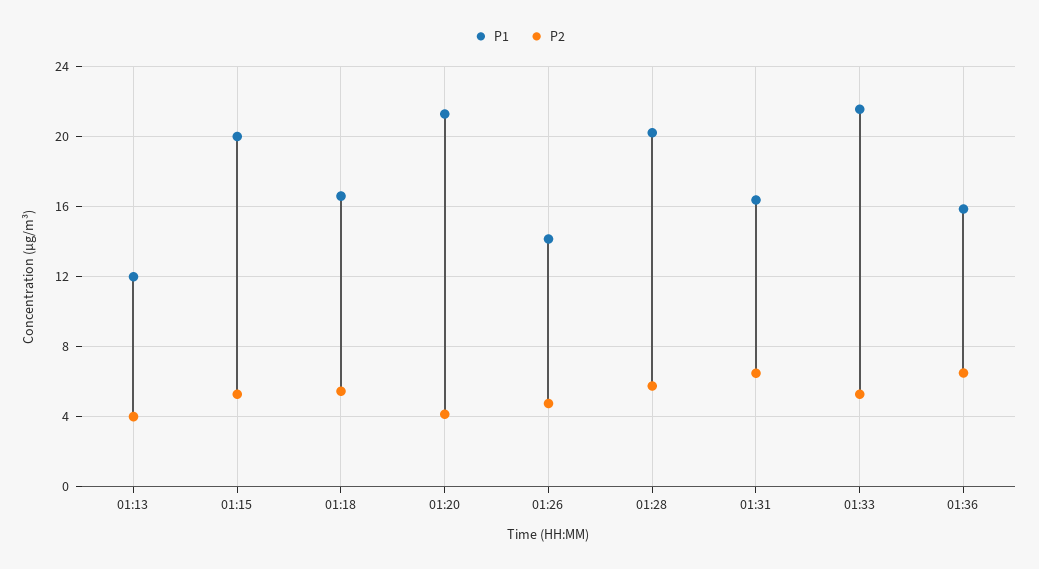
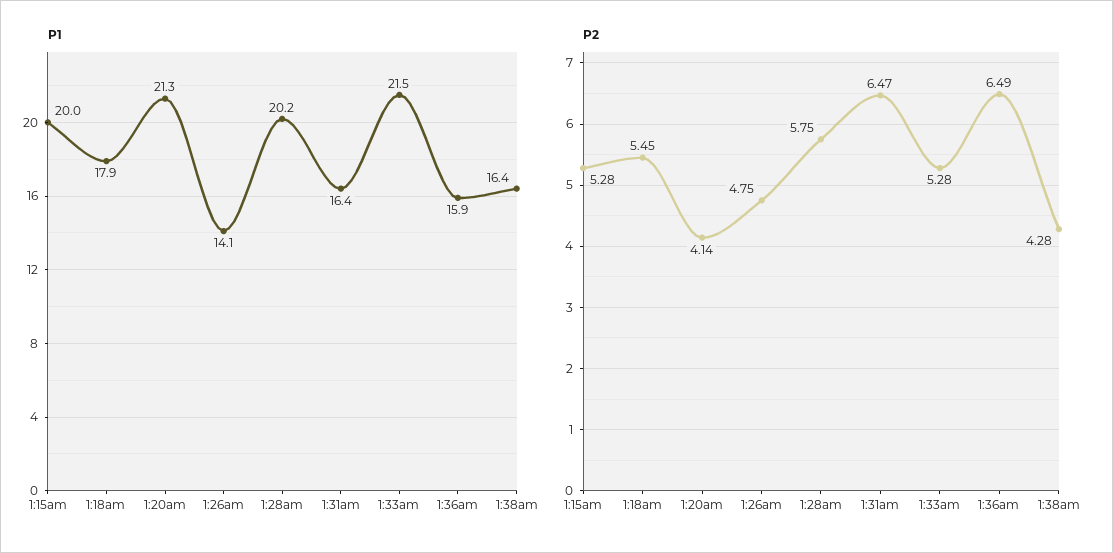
P1, 01:13: 12 -> none
P2, 01:13: 4 -> none
P1, 01:18: 16.5 -> 17.9
P1, 1:38am: none -> 16.4
P2, 1:38am: none -> 4.28

